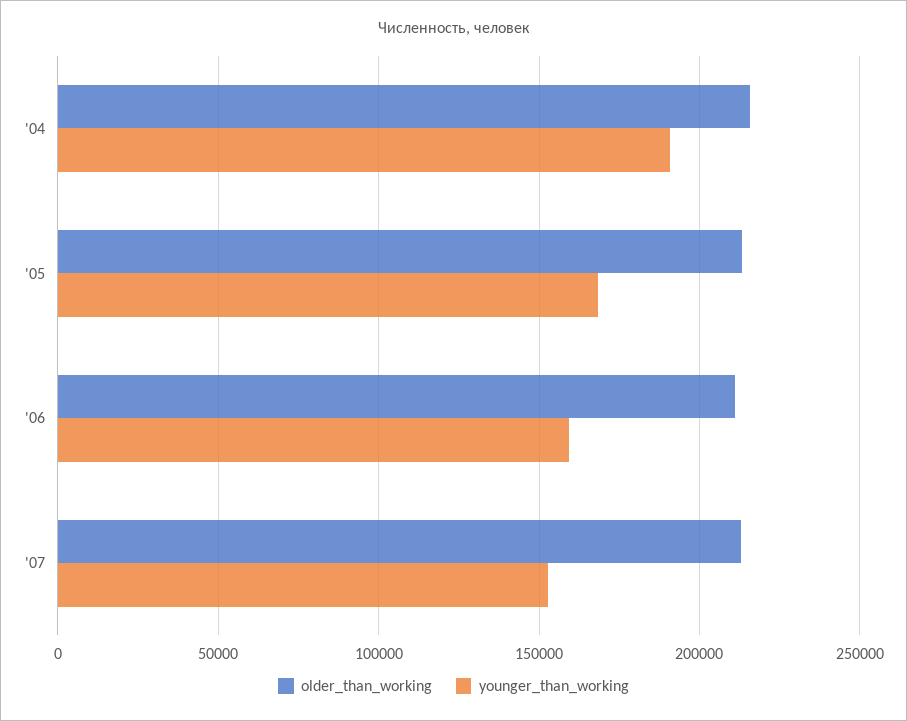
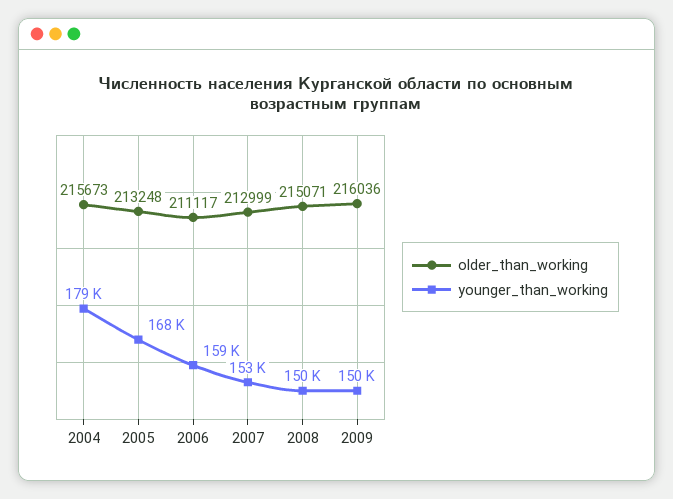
younger_than_working, '04: 190000 -> 179000
older_than_working, 2008: none -> 215071
younger_than_working, 2008: none -> 150000
older_than_working, 2009: none -> 216036
younger_than_working, 2009: none -> 150000

